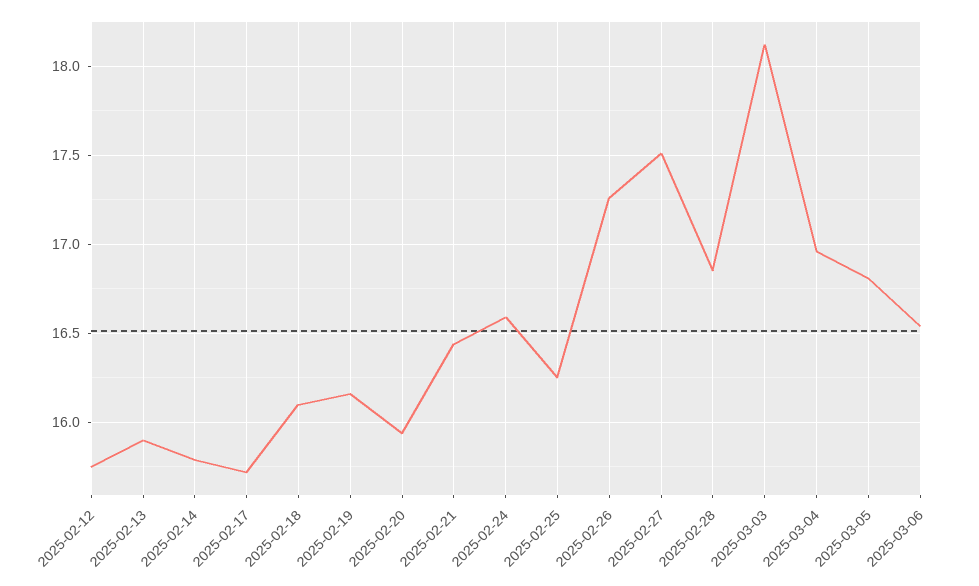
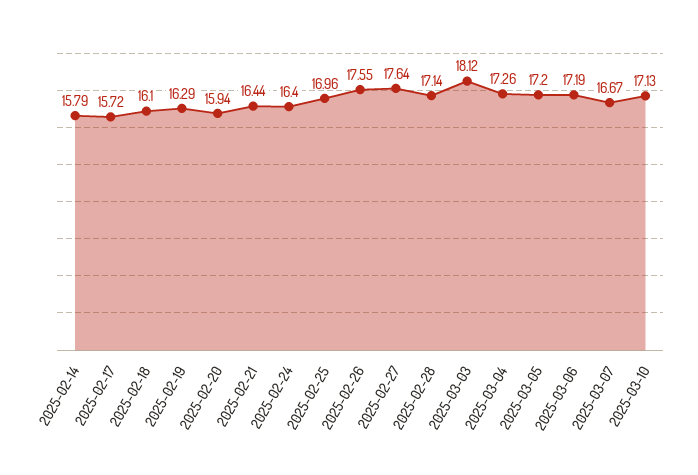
2025-02-12: 15.75 -> none
2025-02-13: 15.9 -> none
2025-02-19: 16.15 -> 16.29
2025-02-24: 16.6 -> 16.4
2025-02-25: 16.25 -> 16.96
2025-02-26: 17.25 -> 17.55
2025-02-27: 17.5 -> 17.64
2025-02-28: 16.85 -> 17.14
2025-03-04: 16.95 -> 17.26
2025-03-05: 16.8 -> 17.2
2025-03-06: 16.55 -> 17.19
2025-03-07: none -> 16.67
2025-03-10: none -> 17.13

